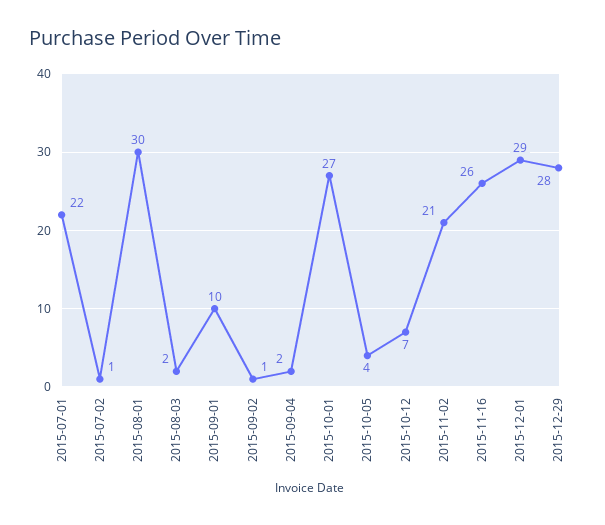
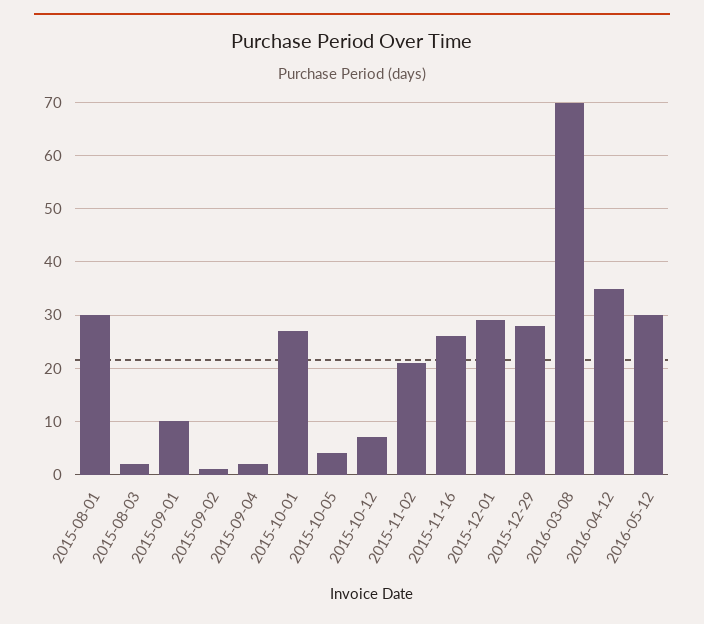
2015-07-01: 22 -> none
2015-07-02: 1 -> none
2016-03-08: none -> 70
2016-04-12: none -> 35
2016-05-12: none -> 30

